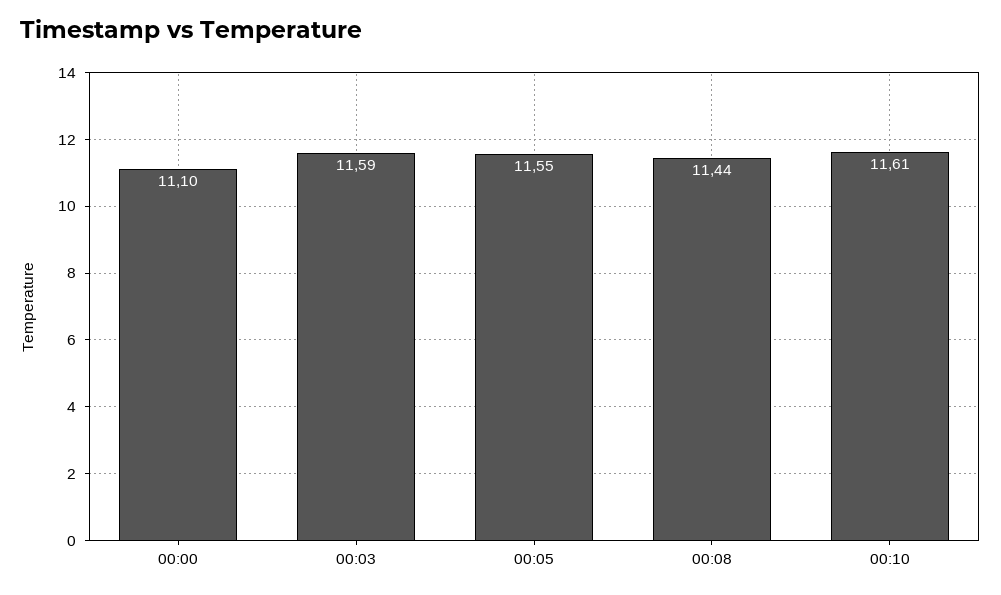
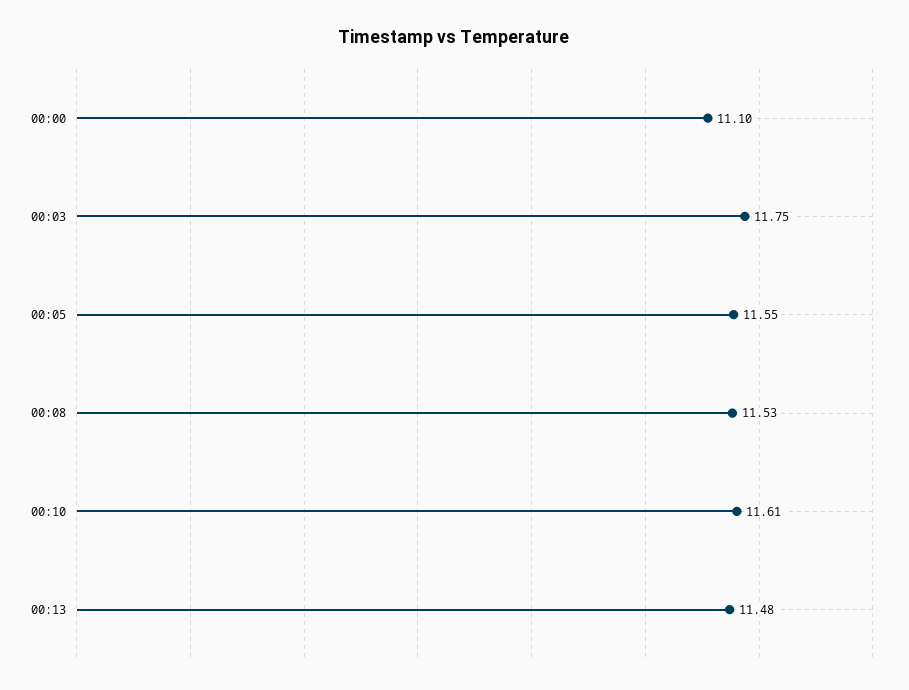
00:03: 11.59 -> 11.75
00:08: 11.44 -> 11.53
00:13: none -> 11.48

